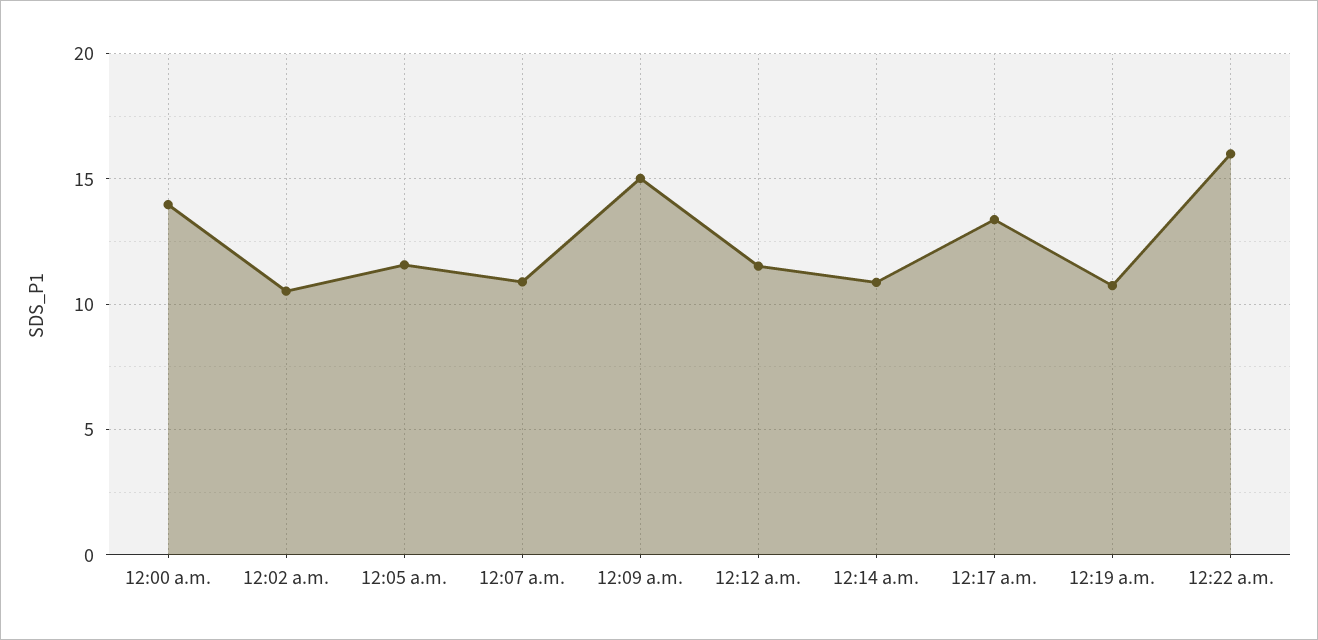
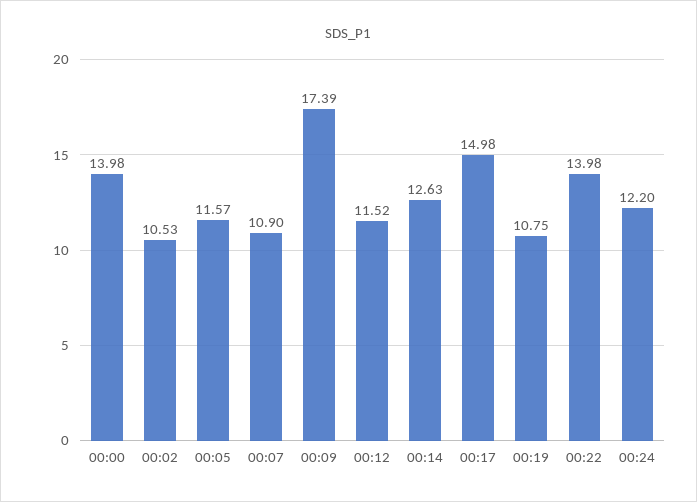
12:09 a.m.: 15 -> 17.39
12:14 a.m.: 11 -> 12.63
12:17 a.m.: 13.5 -> 14.98
12:22 a.m.: 16 -> 13.98
00:24: none -> 12.2

